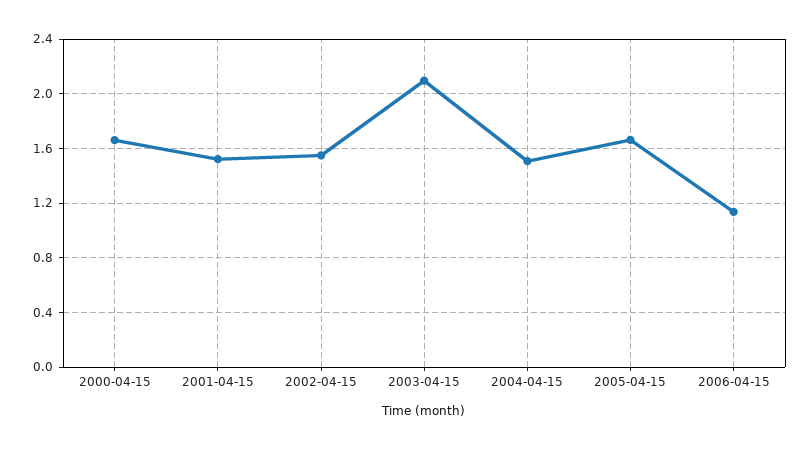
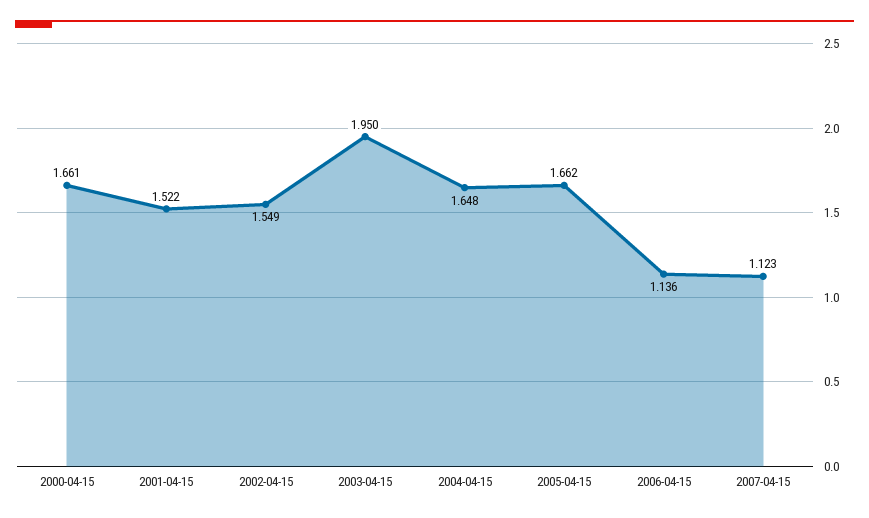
2003-04-15: 2.1 -> 1.95
2004-04-15: 1.5 -> 1.648
2007-04-15: none -> 1.123

